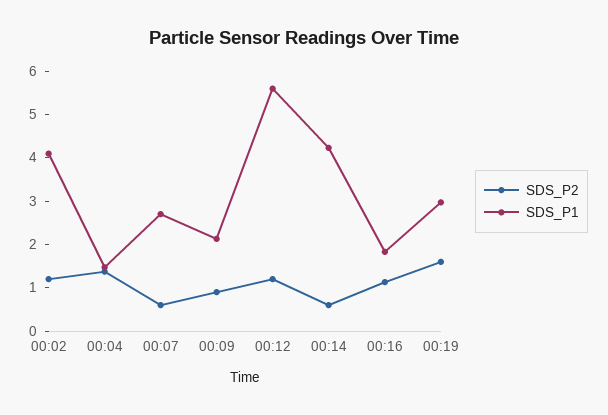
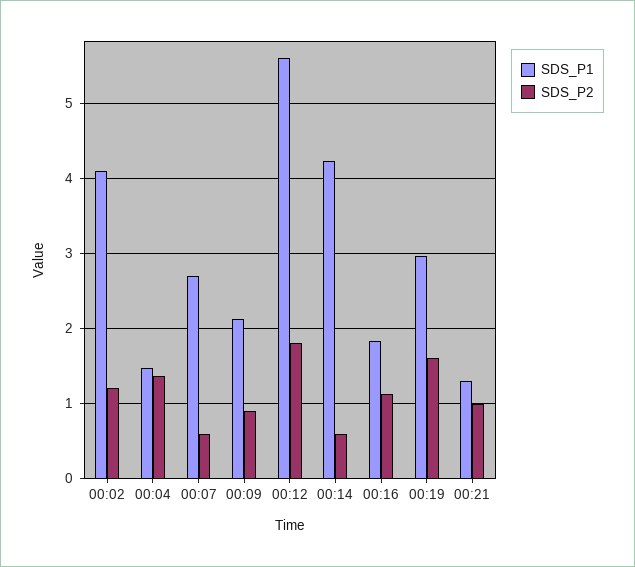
SDS_P2, 00:12: 1.2 -> 1.8
SDS_P1, 00:21: none -> 1.3
SDS_P2, 00:21: none -> 1

